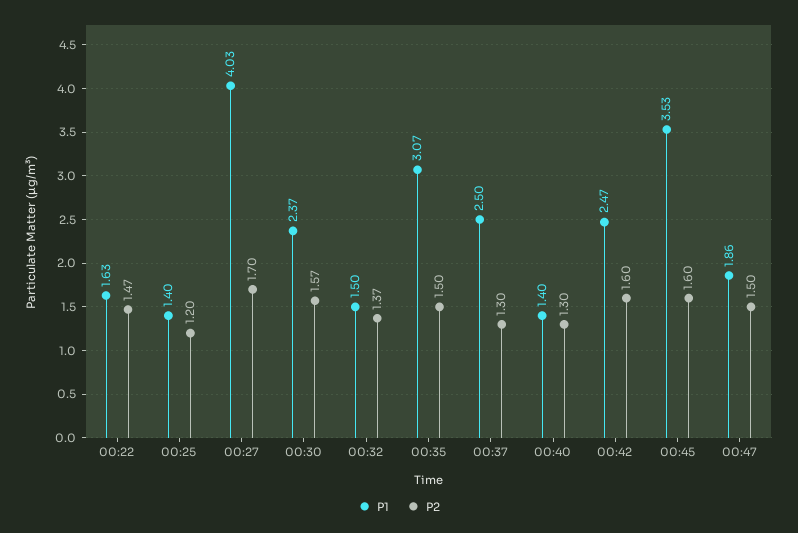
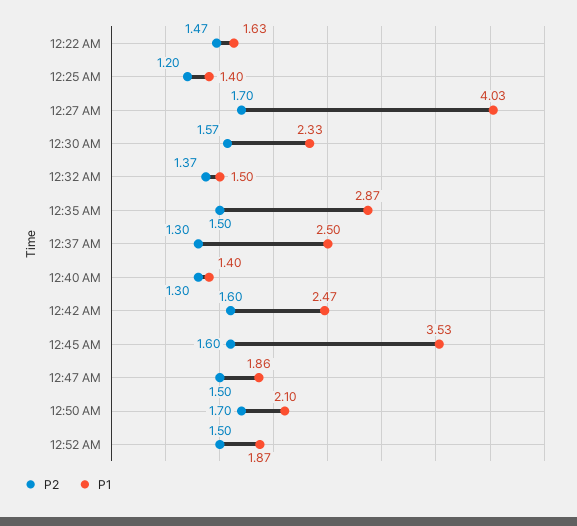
P1, 00:30: 2.37 -> 2.33
P1, 00:35: 3.07 -> 2.87
P2, 12:50 AM: none -> 1.7
P1, 12:50 AM: none -> 2.1
P2, 12:52 AM: none -> 1.5
P1, 12:52 AM: none -> 1.87

